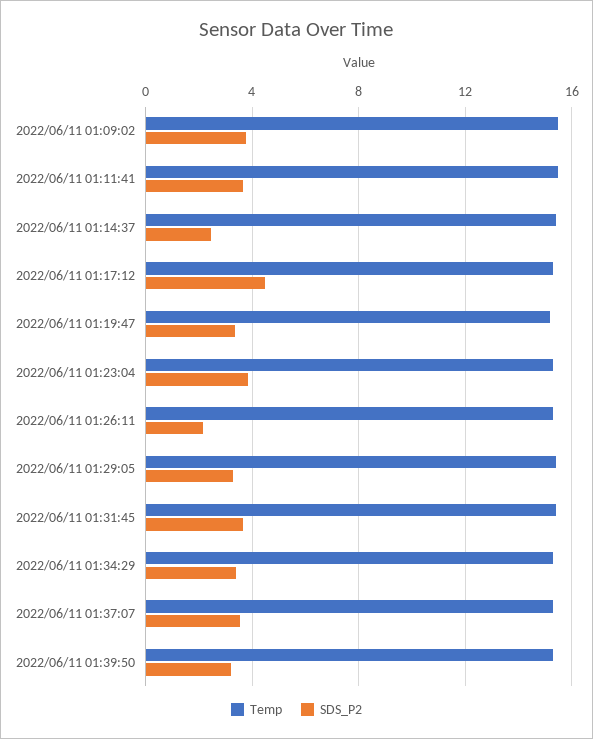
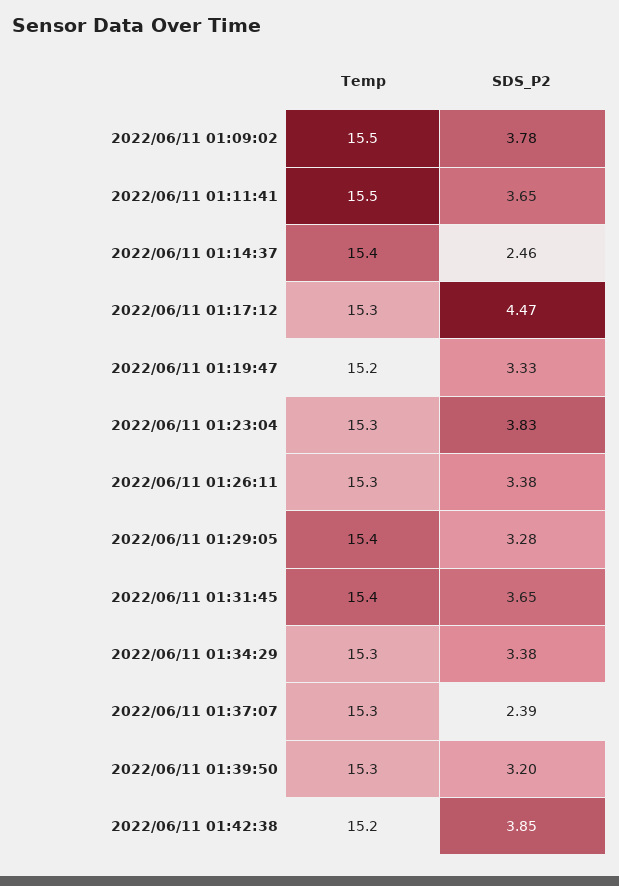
SDS_P2, 2022/06/11 01:26:11: 2 -> 3.38
SDS_P2, 2022/06/11 01:37:07: 3.5 -> 2.39
Temp, 2022/06/11 01:42:38: none -> 15.2
SDS_P2, 2022/06/11 01:42:38: none -> 3.85

